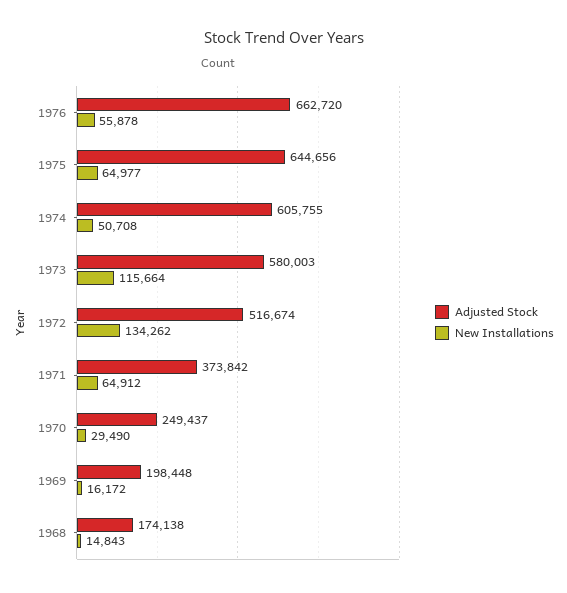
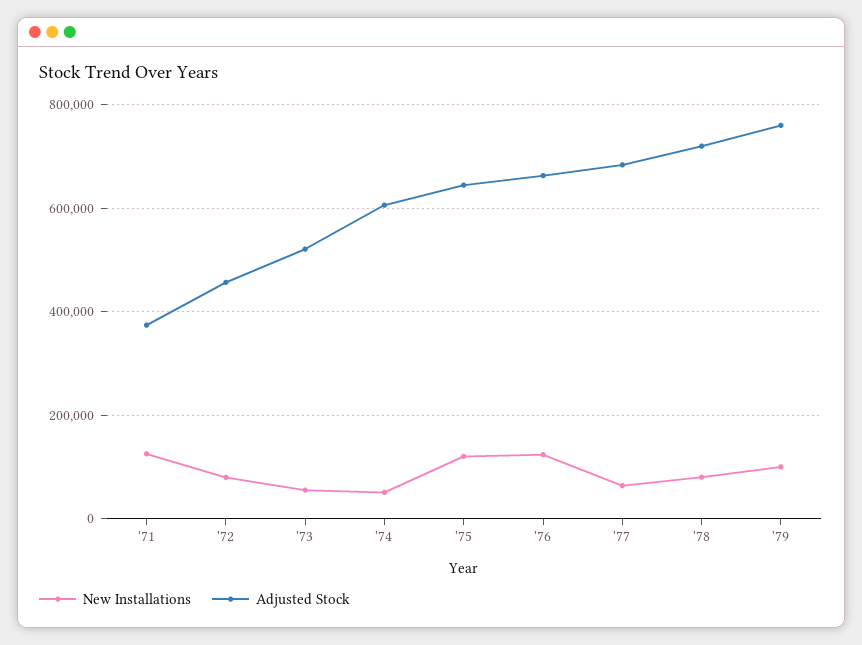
New Installations, 1976: 55878 -> 120000
New Installations, 1975: 64977 -> 120000
Adjusted Stock, 1973: 580003 -> 520000
New Installations, 1973: 115664 -> 60000
Adjusted Stock, 1972: 516674 -> 460000
New Installations, 1972: 134262 -> 80000
New Installations, 1971: 64912 -> 120000
Adjusted Stock, 1970: 249437 -> none
New Installations, 1970: 29490 -> none
Adjusted Stock, 1969: 198448 -> none
New Installations, 1969: 16172 -> none
Adjusted Stock, 1968: 174138 -> none
New Installations, 1968: 14843 -> none
New Installations, '77: none -> 60000
Adjusted Stock, '77: none -> 680000
New Installations, '78: none -> 80000
Adjusted Stock, '78: none -> 720000
New Installations, '79: none -> 100000
Adjusted Stock, '79: none -> 760000

